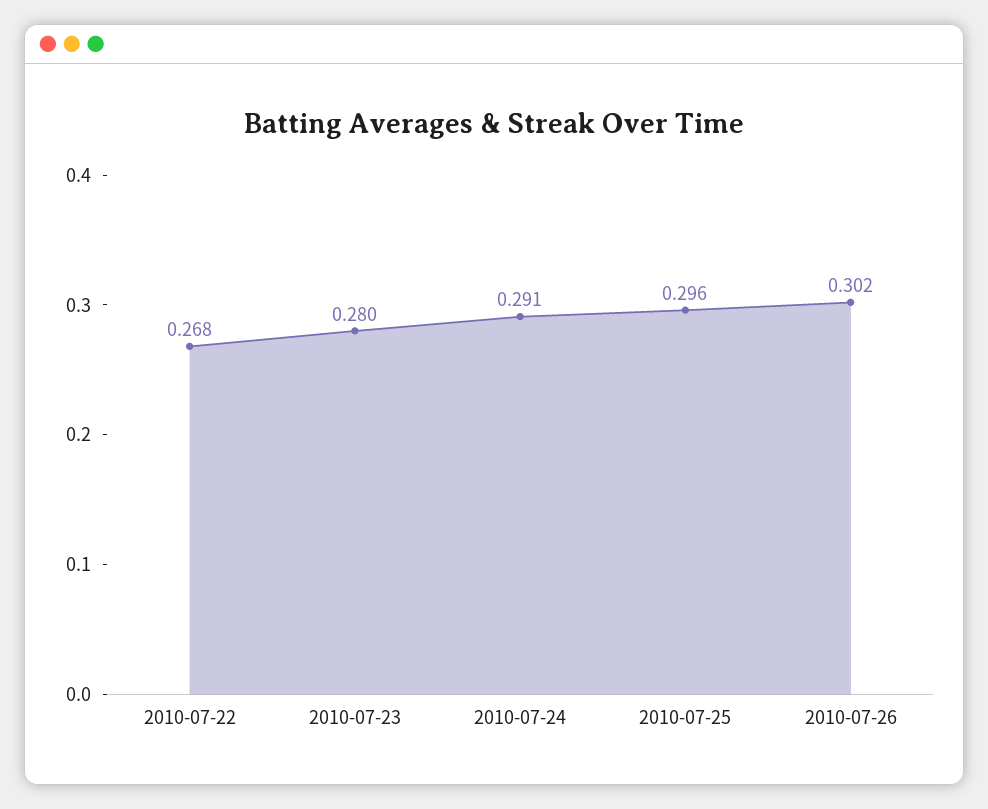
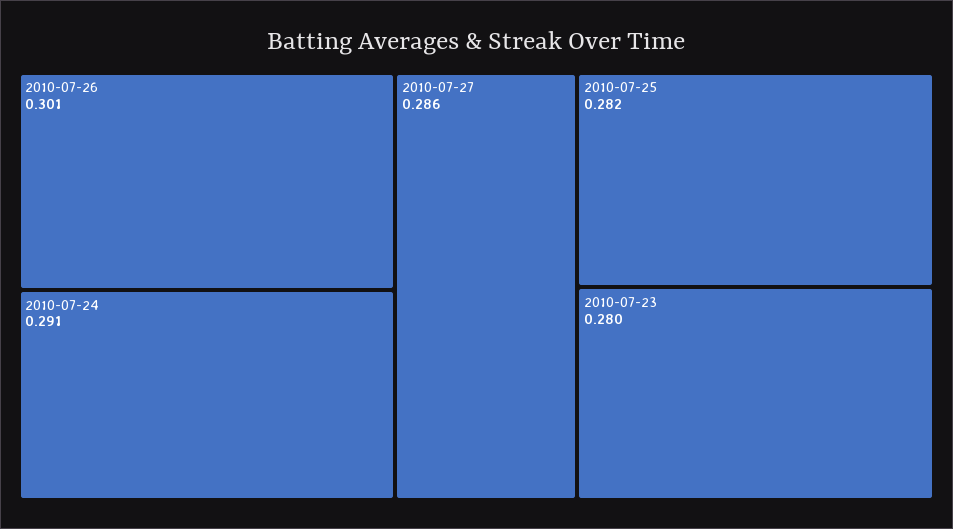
2010-07-22: 0.268 -> none
2010-07-25: 0.296 -> 0.282
2010-07-26: 0.302 -> 0.301
2010-07-27: none -> 0.286

